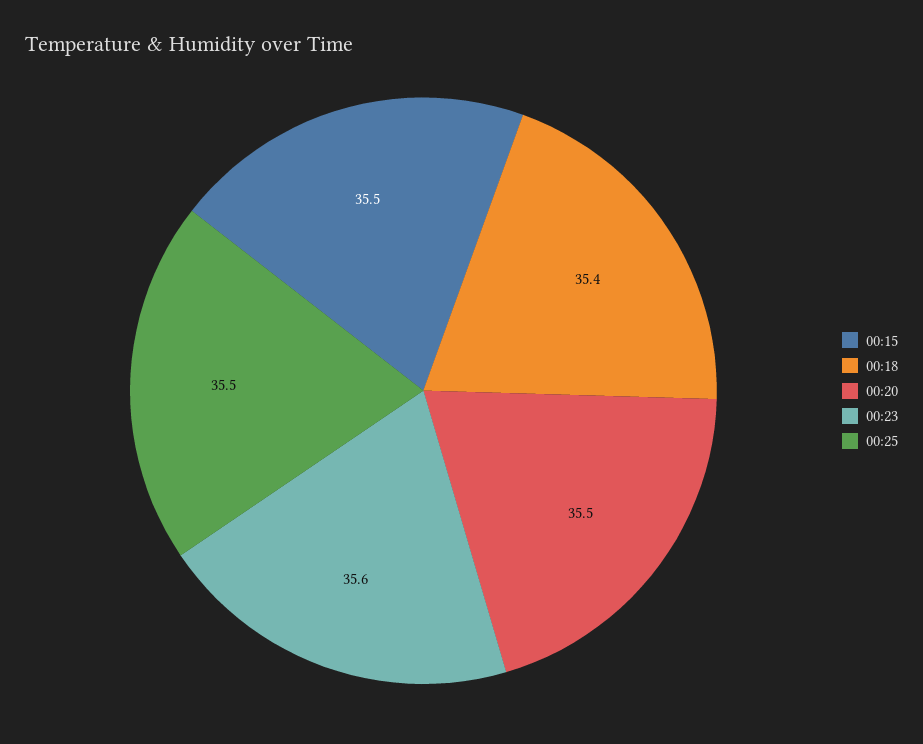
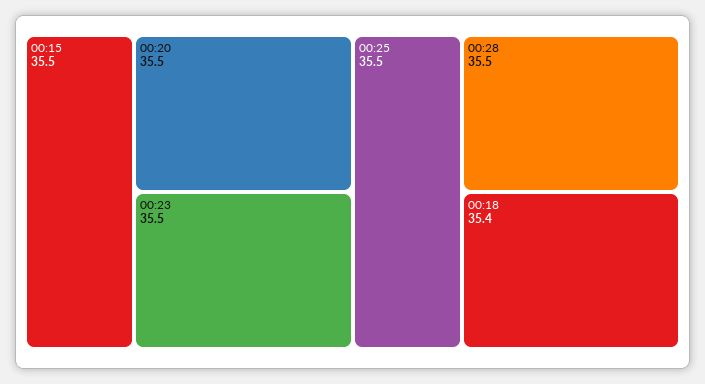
00:23: 35.6 -> 35.5
00:28: none -> 35.5

